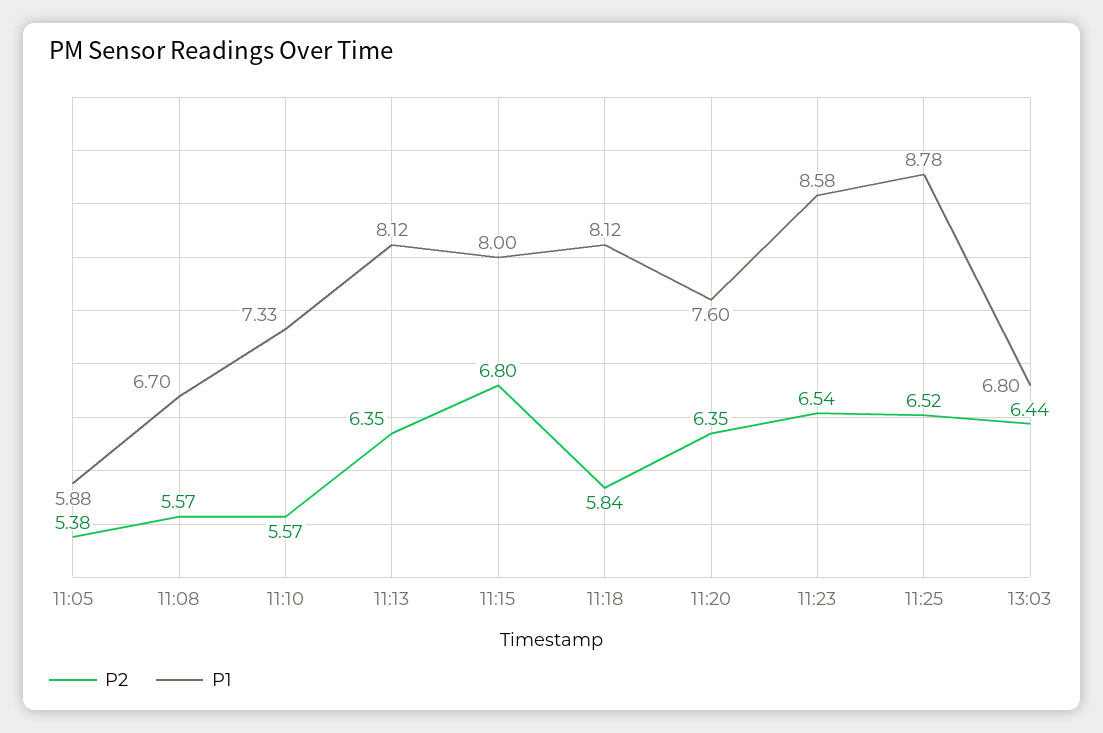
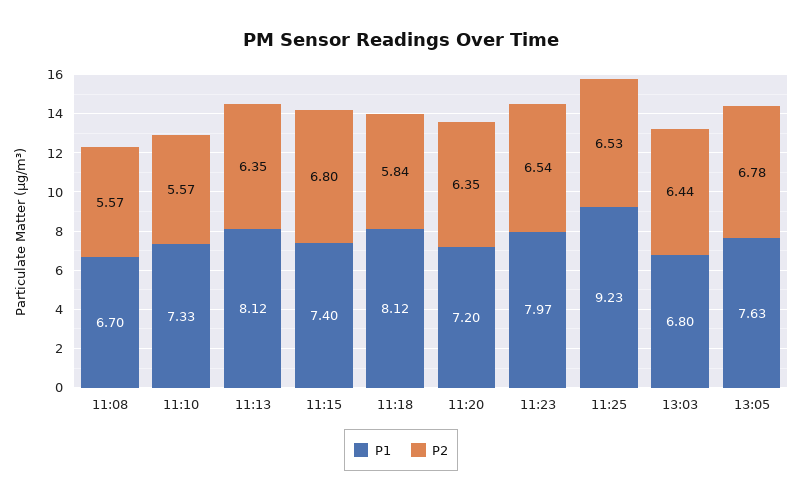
P2, 11:05: 5.38 -> none
P1, 11:05: 5.88 -> none
P1, 11:15: 8 -> 7.4
P1, 11:20: 7.6 -> 7.2
P1, 11:23: 8.58 -> 7.97
P2, 11:25: 6.52 -> 6.53
P1, 11:25: 8.78 -> 9.23
P1, 13:05: none -> 7.63
P2, 13:05: none -> 6.78

